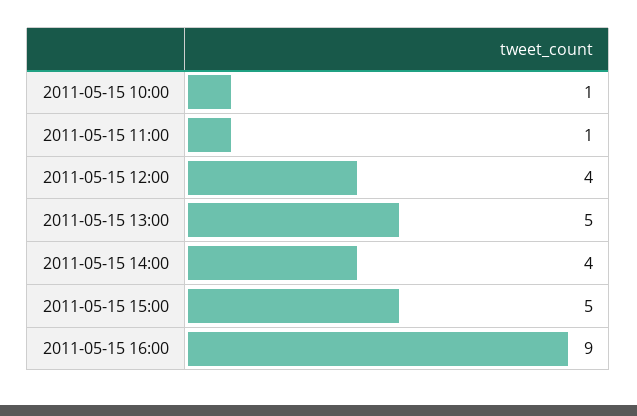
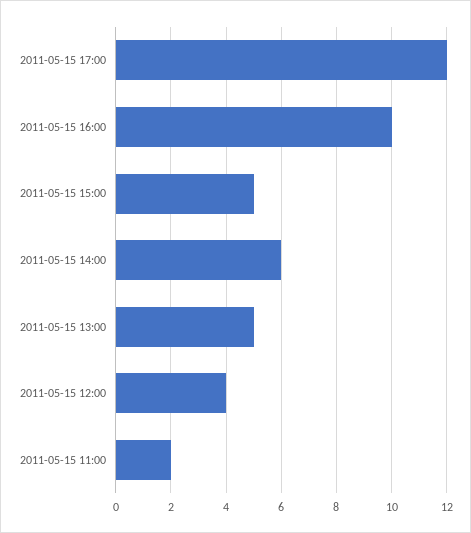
2011-05-15 10:00: 1 -> none
2011-05-15 11:00: 1 -> 2
2011-05-15 14:00: 4 -> 6
2011-05-15 16:00: 9 -> 10
2011-05-15 17:00: none -> 12

